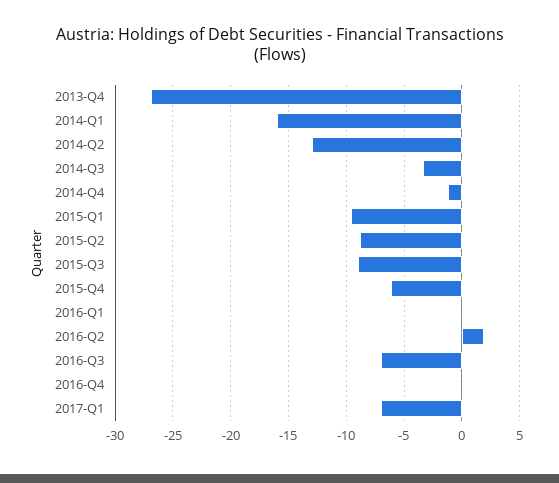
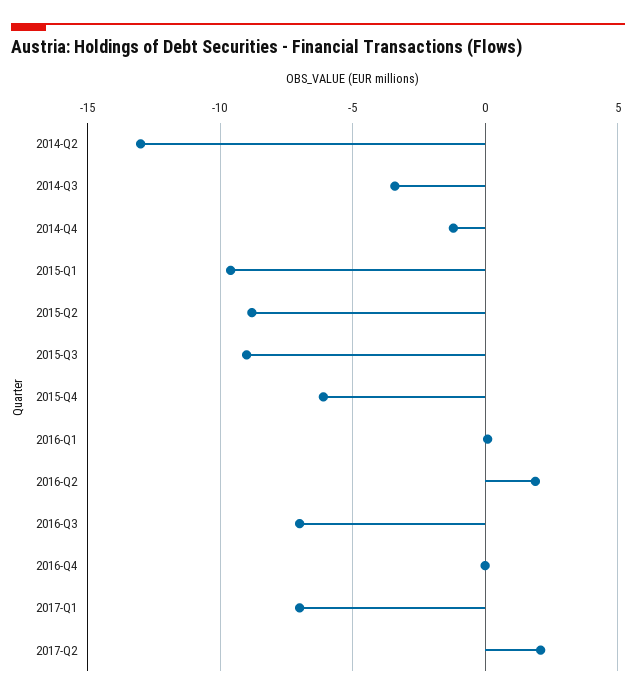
2013-Q4: -27 -> none
2014-Q1: -16 -> none
2017-Q2: none -> 2

